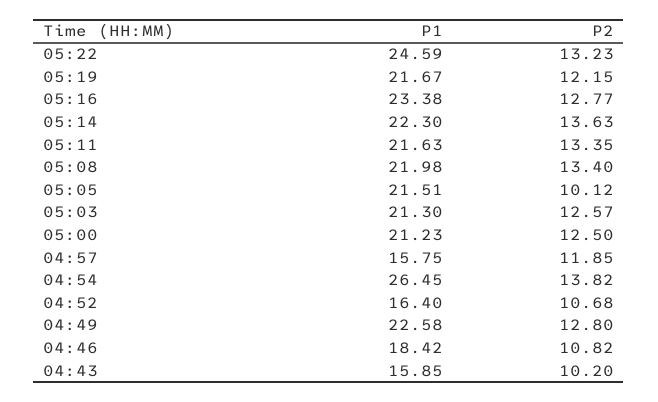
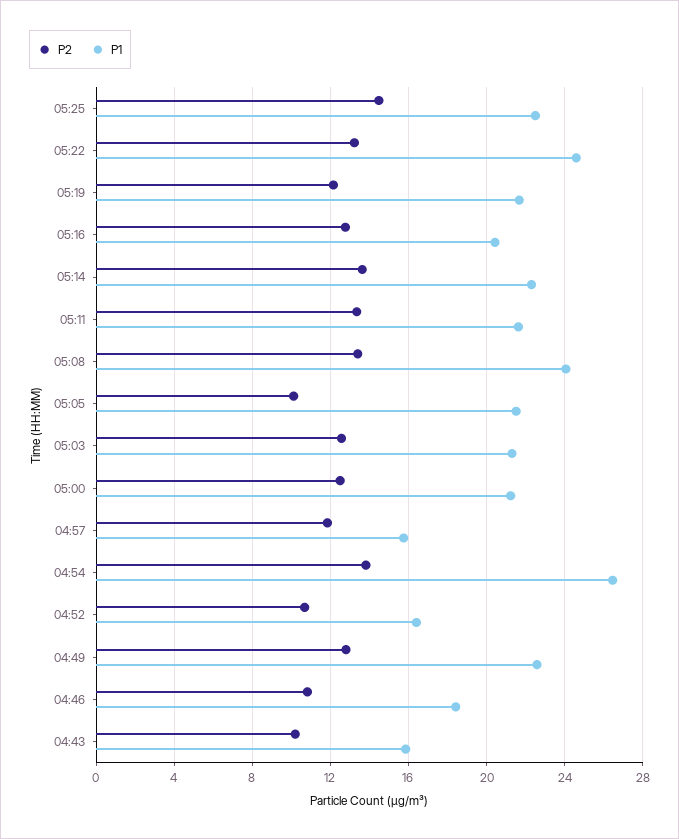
P1, 05:16: 23.38 -> 20.5
P1, 05:08: 21.98 -> 24
P2, 05:25: none -> 14.5
P1, 05:25: none -> 22.5

